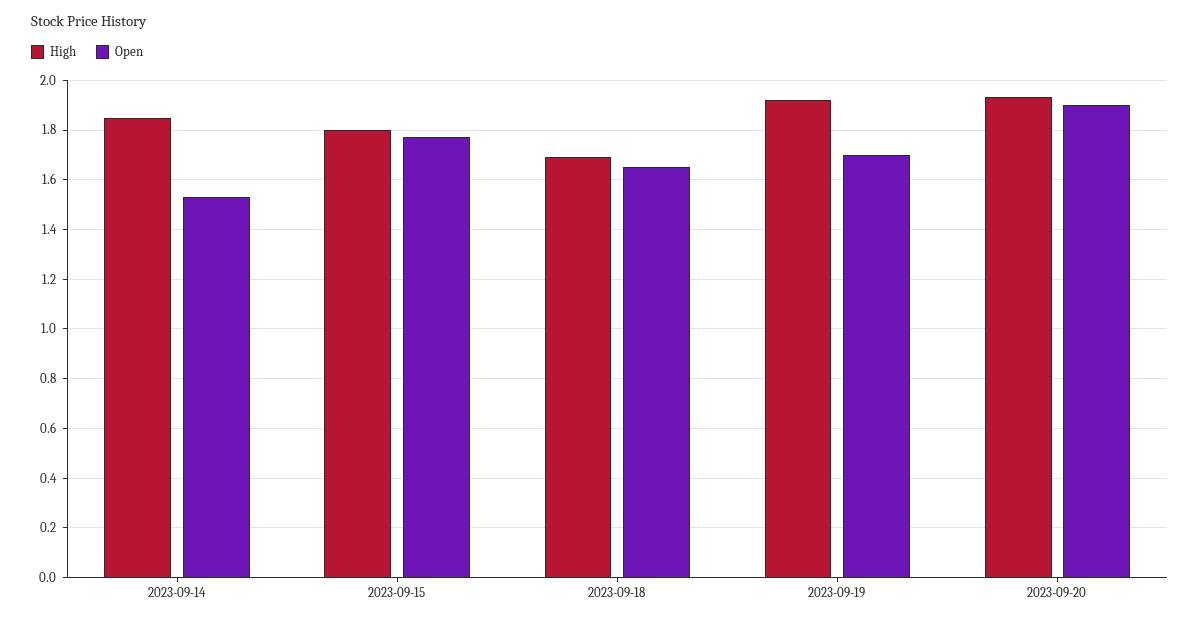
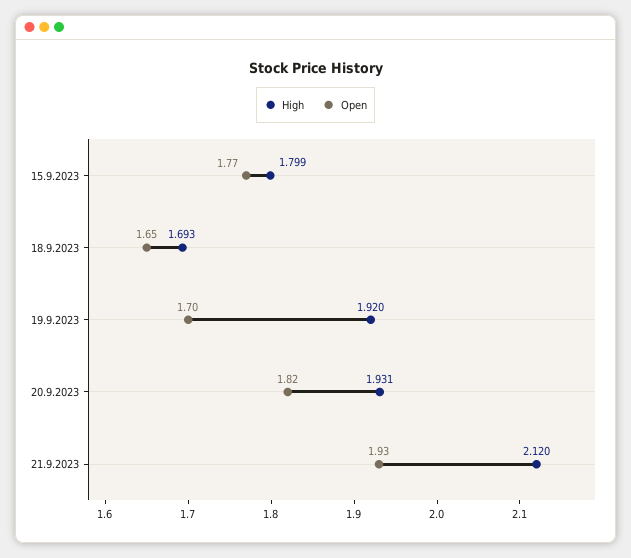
High, 2023-09-14: 1.85 -> none
Open, 2023-09-14: 1.525 -> none
Open, 2023-09-20: 1.9 -> 1.82
High, 21.9.2023: none -> 2.12
Open, 21.9.2023: none -> 1.93

